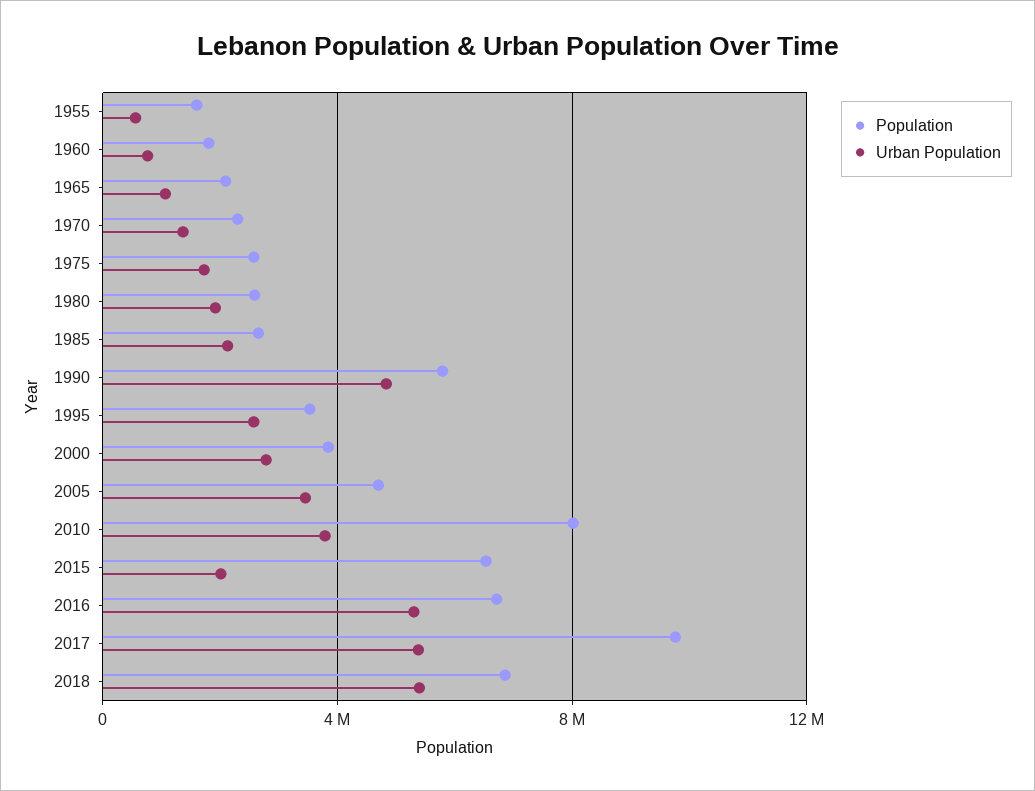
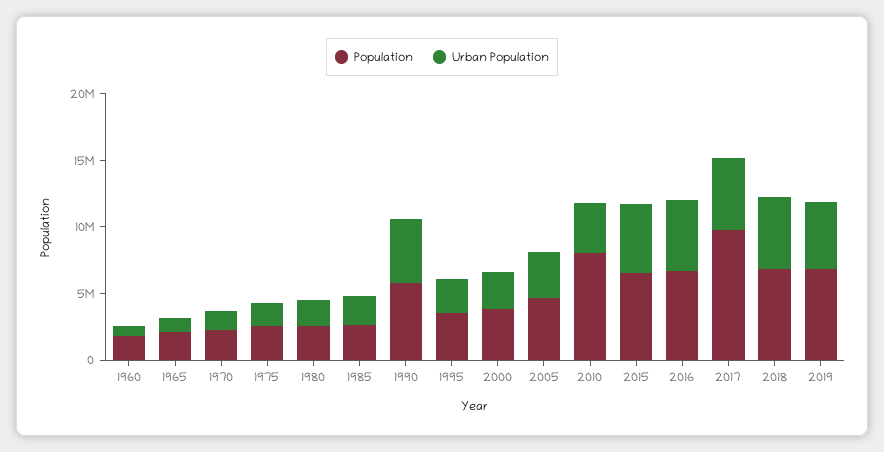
Population, 1955: 1500000 -> none
Urban Population, 1955: 500000 -> none
Urban Population, 2015: 2000000 -> 5000000
Population, 2019: none -> 7000000
Urban Population, 2019: none -> 5000000

